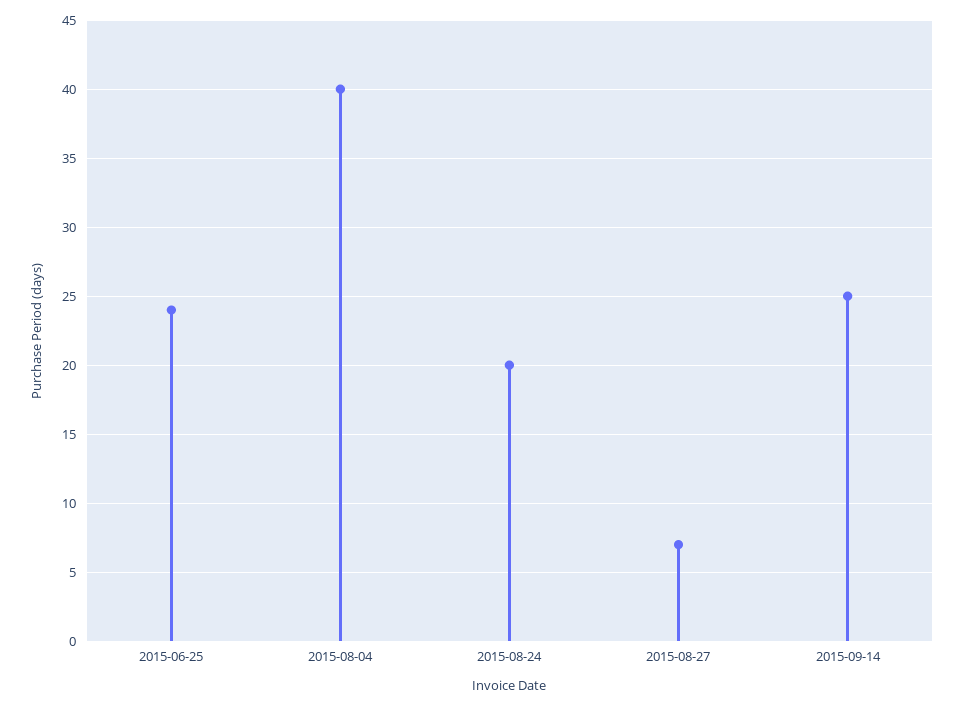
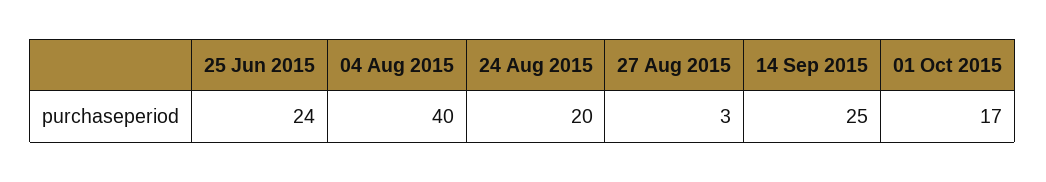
2015-08-27: 7 -> 3
01 Oct 2015: none -> 17

